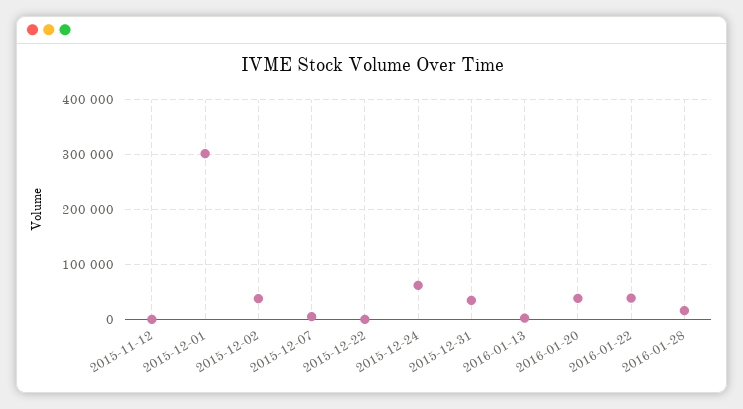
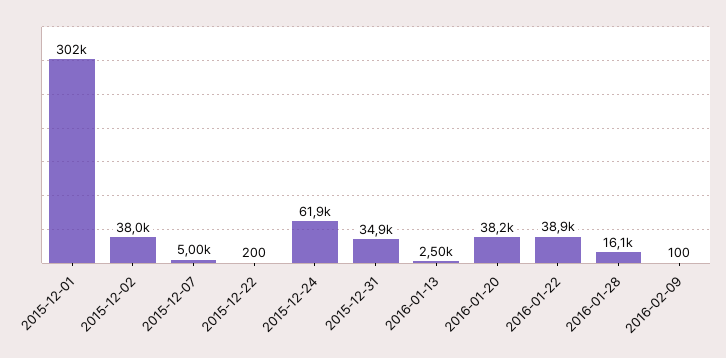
2015-11-12: 0 -> none
2016-02-09: none -> 100

